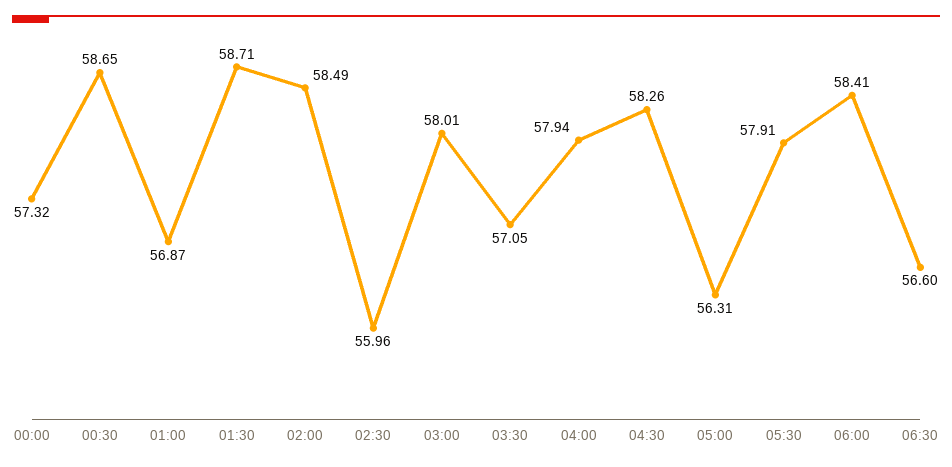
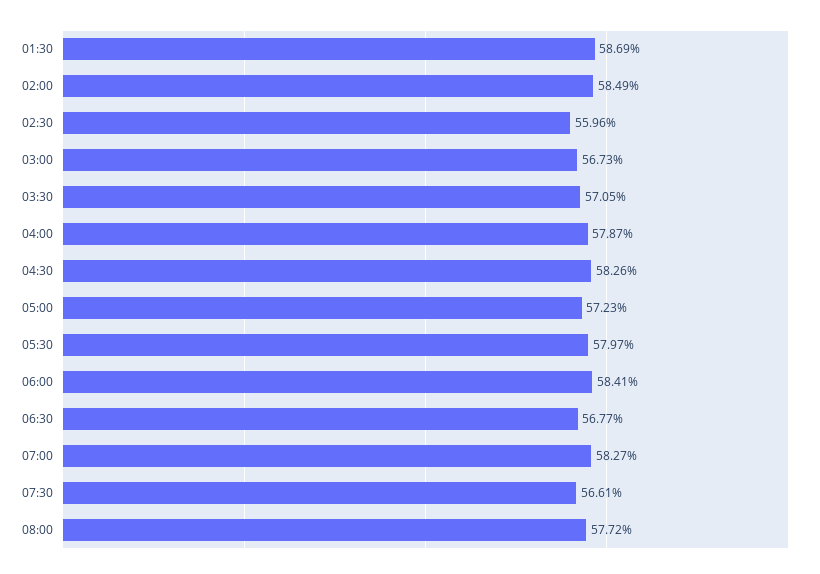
00:00: 57.32 -> none
00:30: 58.65 -> none
01:00: 56.87 -> none
01:30: 58.71 -> 58.69
03:00: 58.01 -> 56.73
04:00: 57.94 -> 57.87
05:00: 56.31 -> 57.23
05:30: 57.91 -> 57.97
06:30: 56.6 -> 56.77
07:00: none -> 58.27
07:30: none -> 56.61
08:00: none -> 57.72

